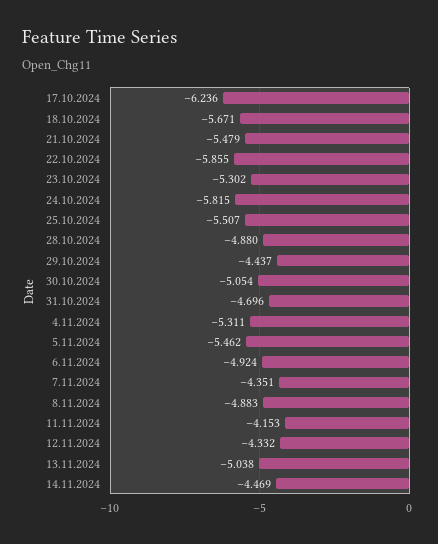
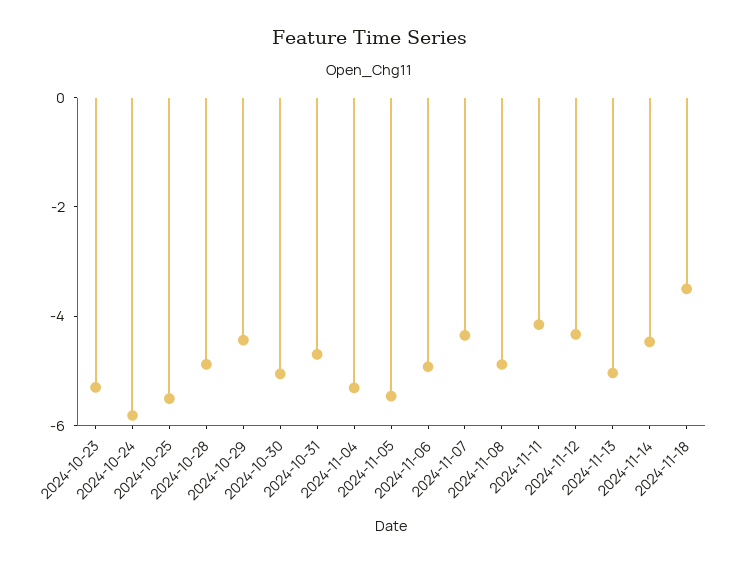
17.10.2024: -6.236 -> none
18.10.2024: -5.671 -> none
21.10.2024: -5.479 -> none
22.10.2024: -5.855 -> none
2024-11-18: none -> -3.5

